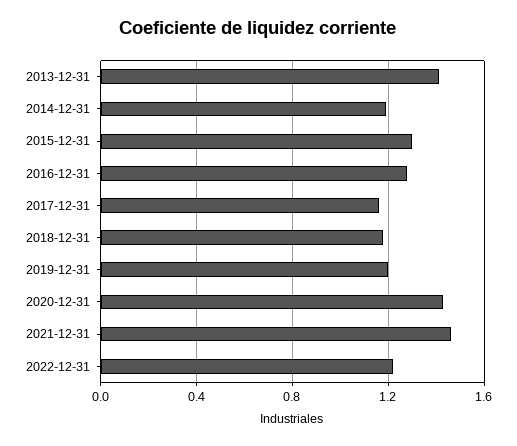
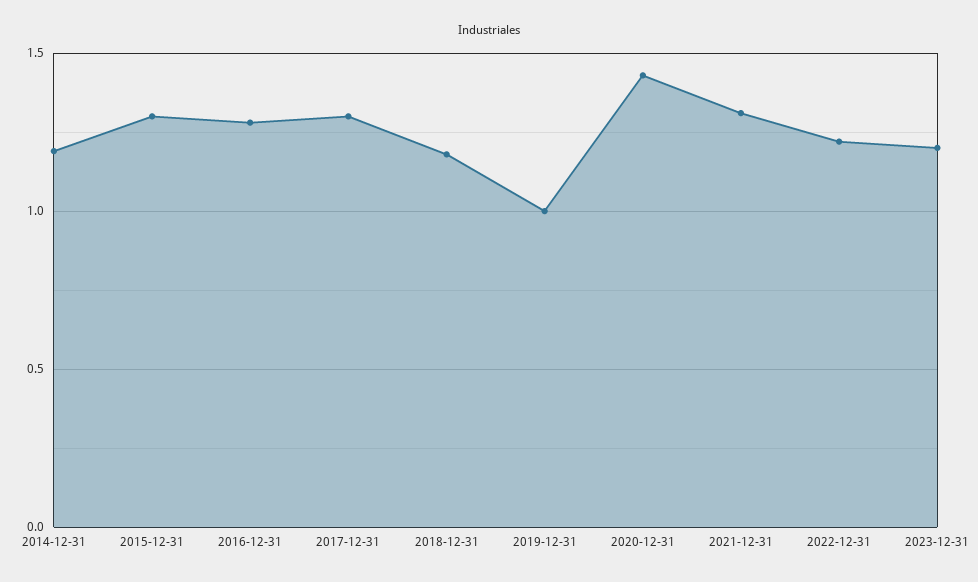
2013-12-31: 1.4 -> none
2017-12-31: 1.15 -> 1.3
2019-12-31: 1.2 -> 1
2021-12-31: 1.45 -> 1.3
2023-12-31: none -> 1.2

